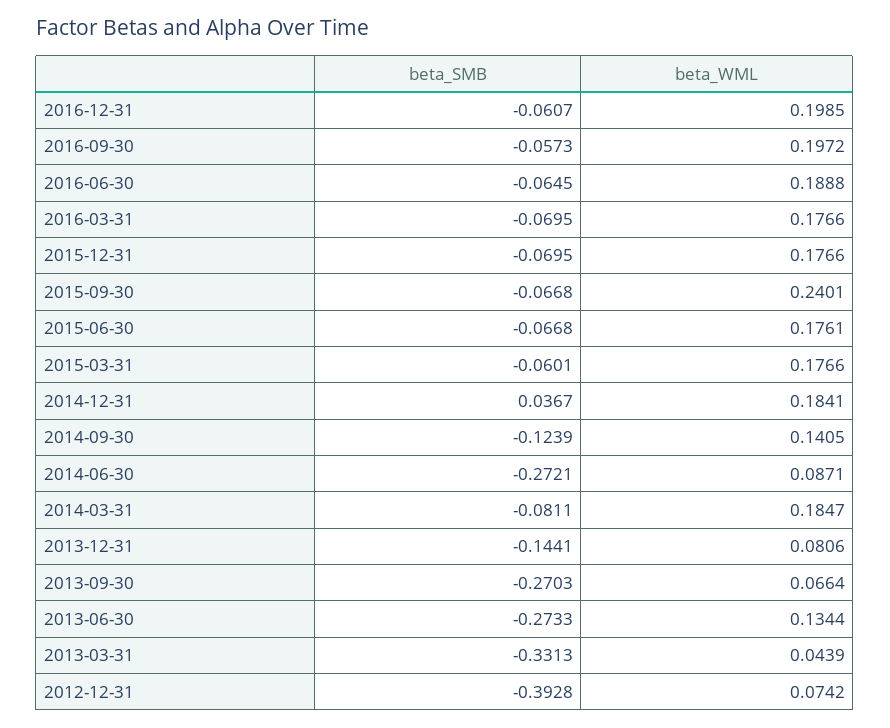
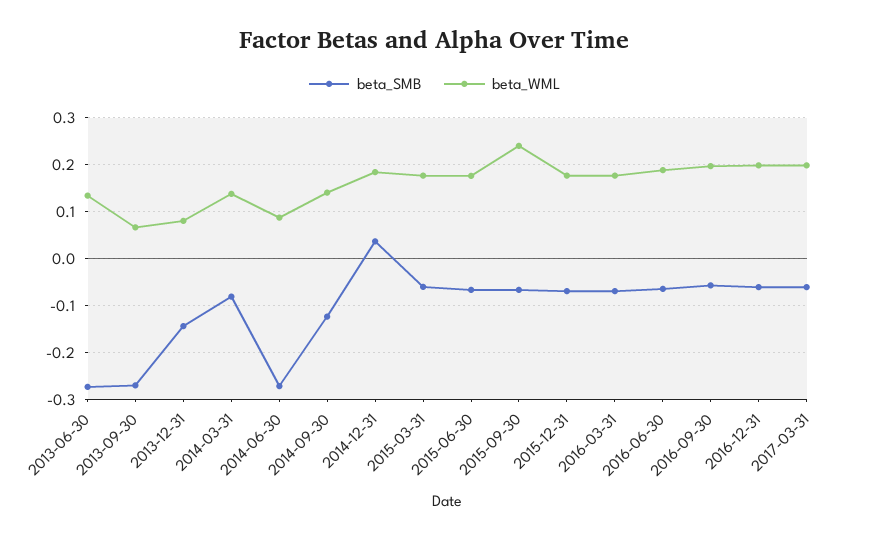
beta_WML, 2014-03-31: 0.1847 -> 0.14
beta_SMB, 2013-03-31: -0.3313 -> none
beta_WML, 2013-03-31: 0.0439 -> none
beta_SMB, 2012-12-31: -0.3928 -> none
beta_WML, 2012-12-31: 0.0742 -> none
beta_SMB, 2017-03-31: none -> -0.06
beta_WML, 2017-03-31: none -> 0.2

